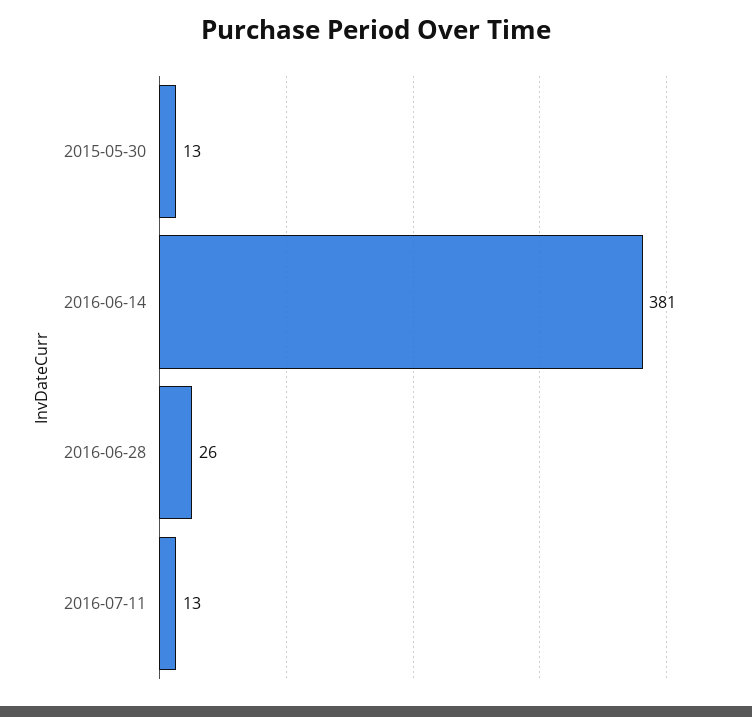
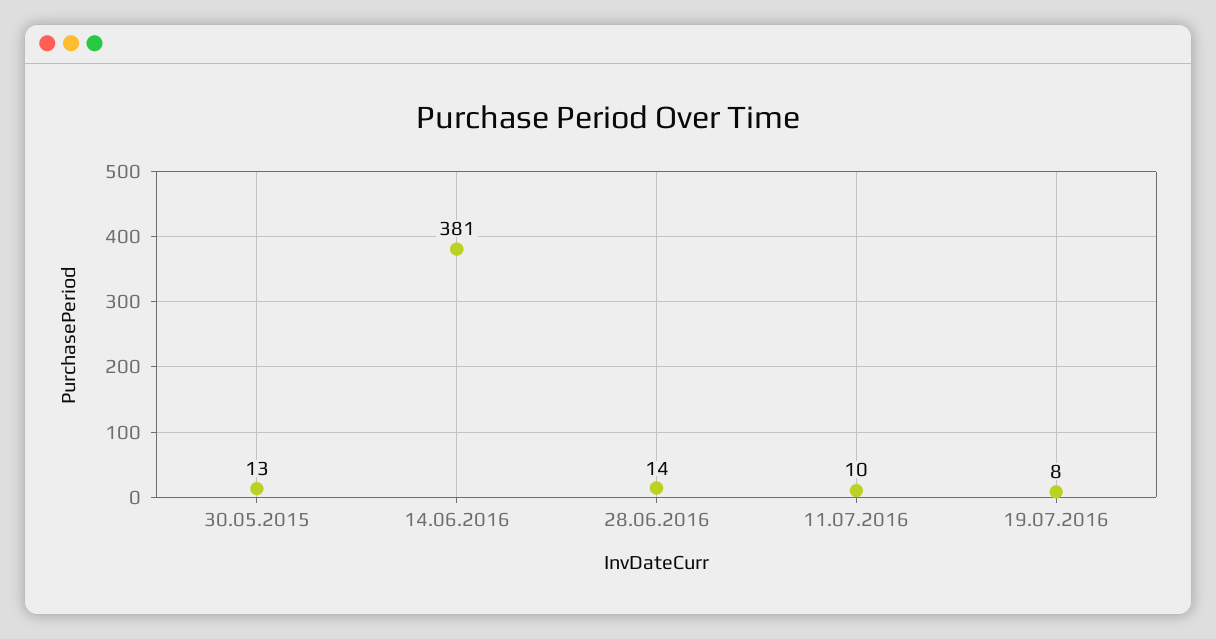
2016-06-28: 26 -> 14
2016-07-11: 13 -> 10
19.07.2016: none -> 8

